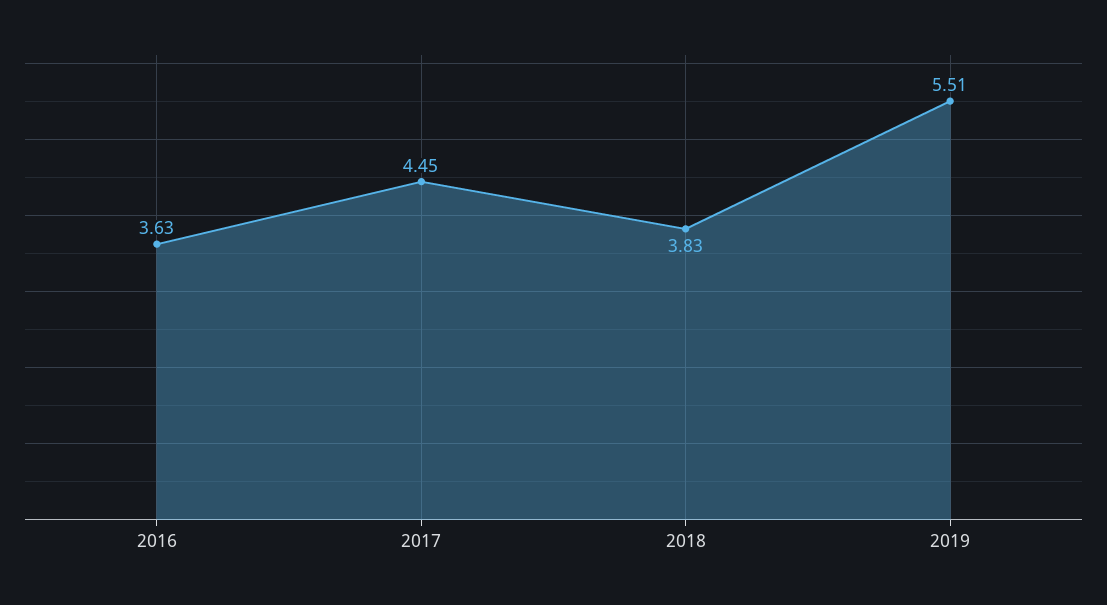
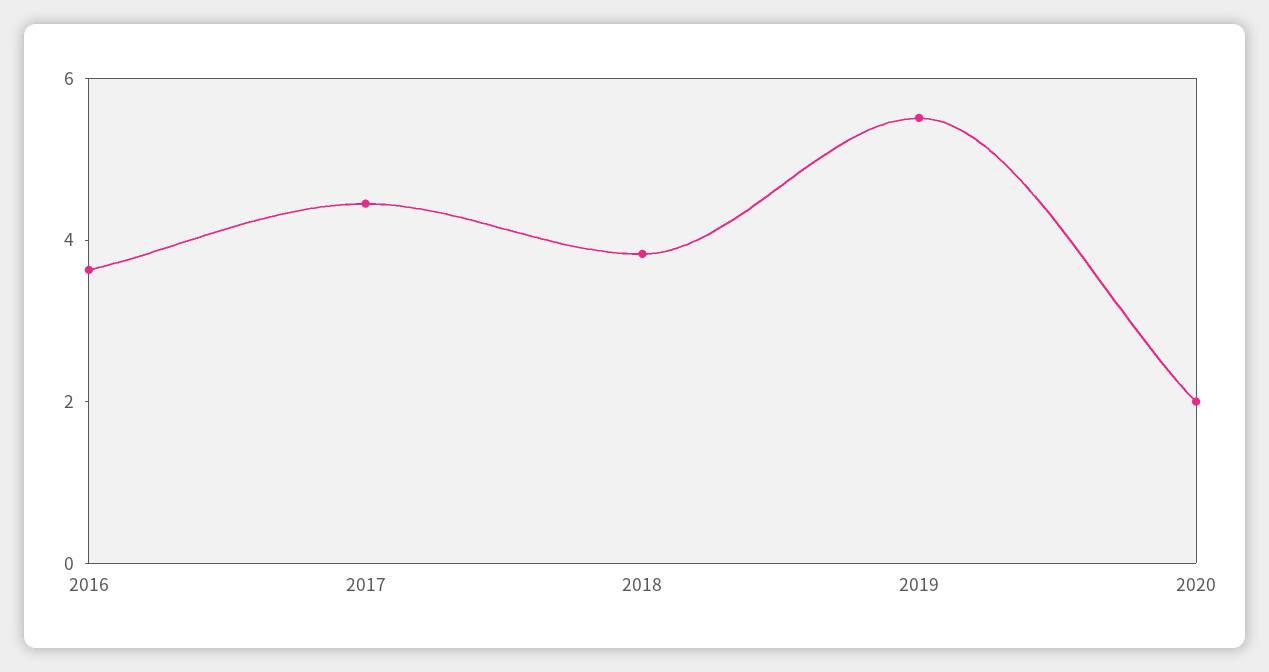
2020: none -> 2

